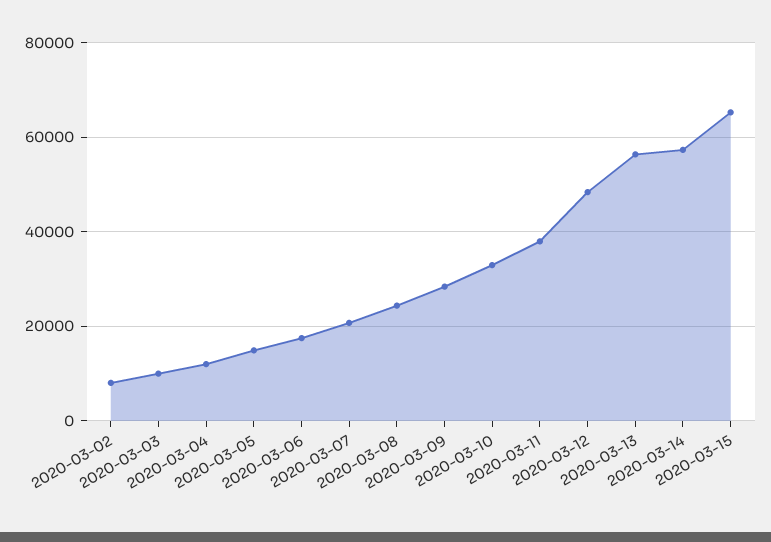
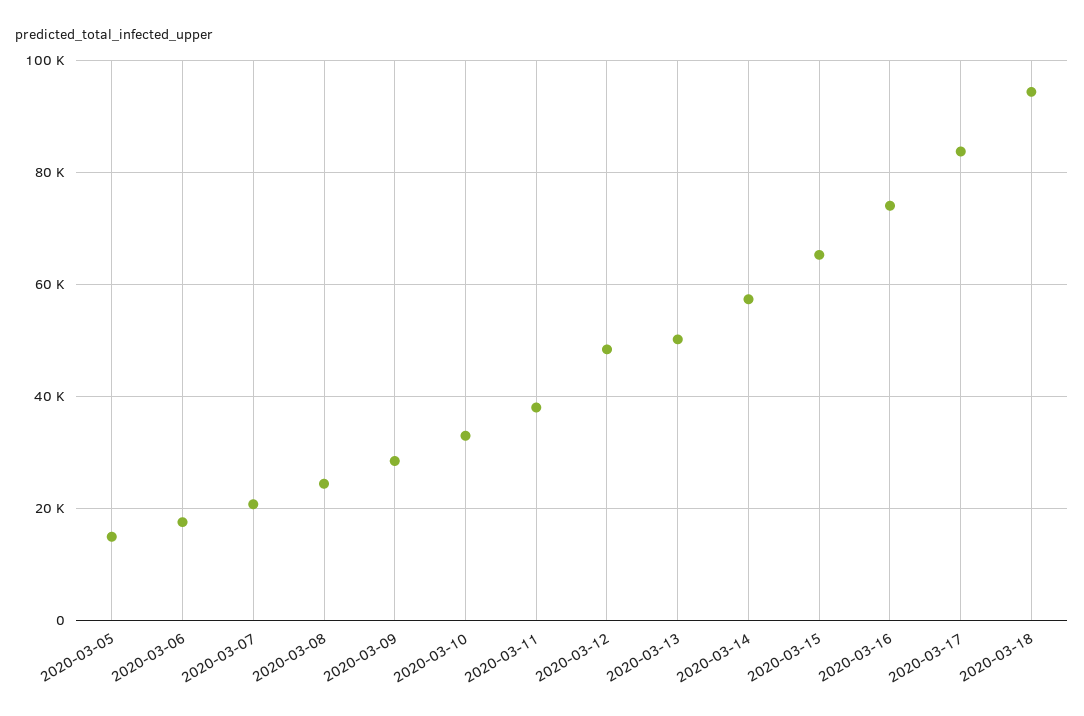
2020-03-02: 8000 -> none
2020-03-03: 10000 -> none
2020-03-04: 12000 -> none
2020-03-13: 56000 -> 50000
2020-03-16: none -> 74000
2020-03-17: none -> 84000
2020-03-18: none -> 94000

